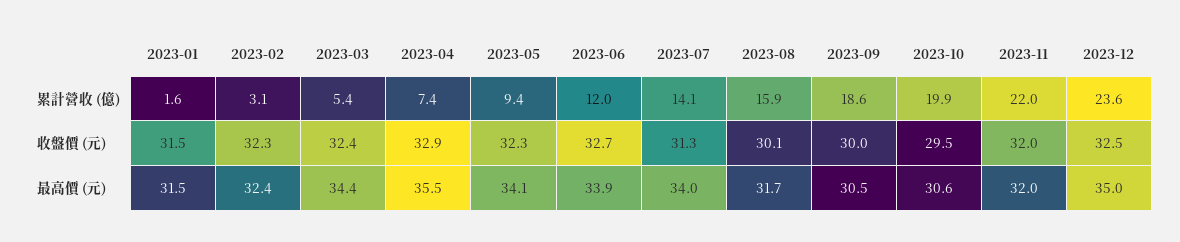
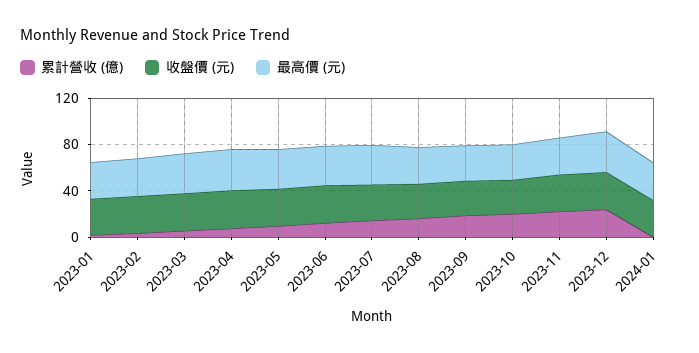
累計營收 (億), 2024-01: none -> 0
收盤價 (元), 2024-01: none -> 30
最高價 (元), 2024-01: none -> 30

